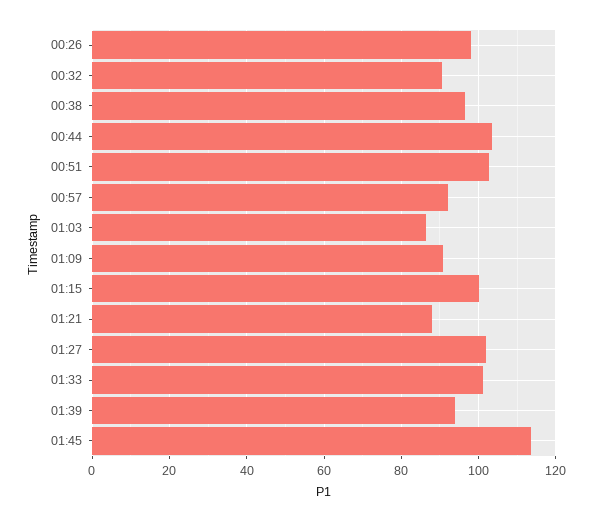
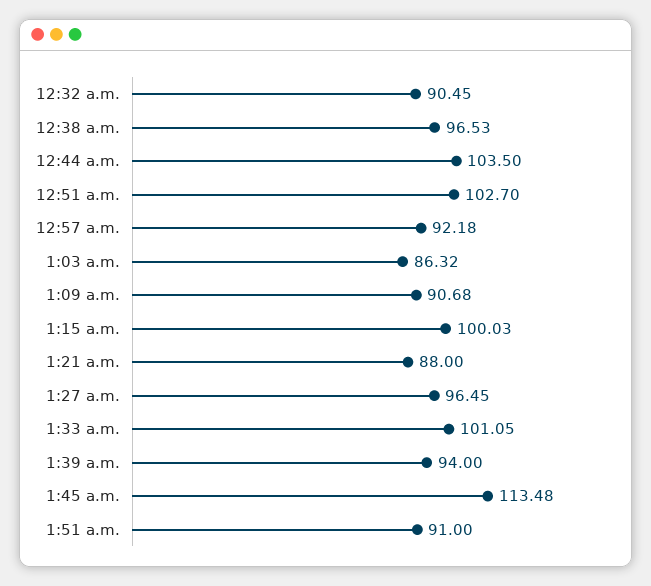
00:26: 98 -> none
01:27: 102 -> 96.45
1:51 a.m.: none -> 91

